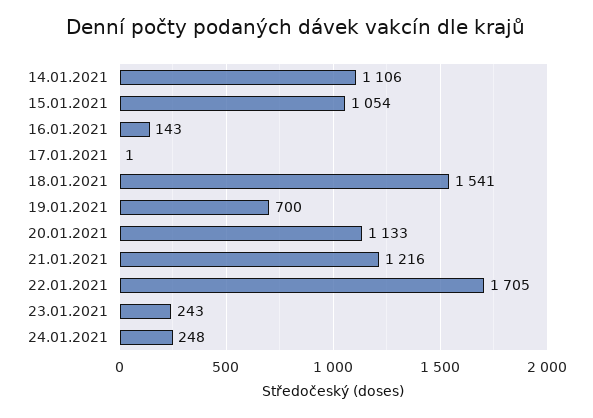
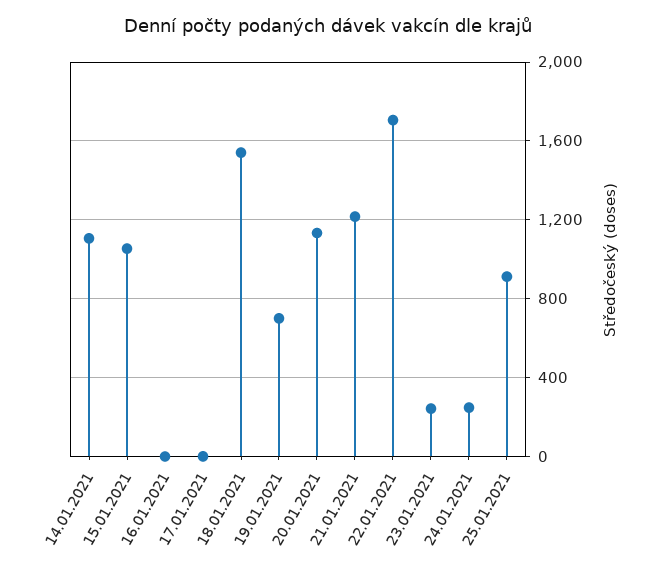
16.01.2021: 143 -> 0
25.01.2021: none -> 900

